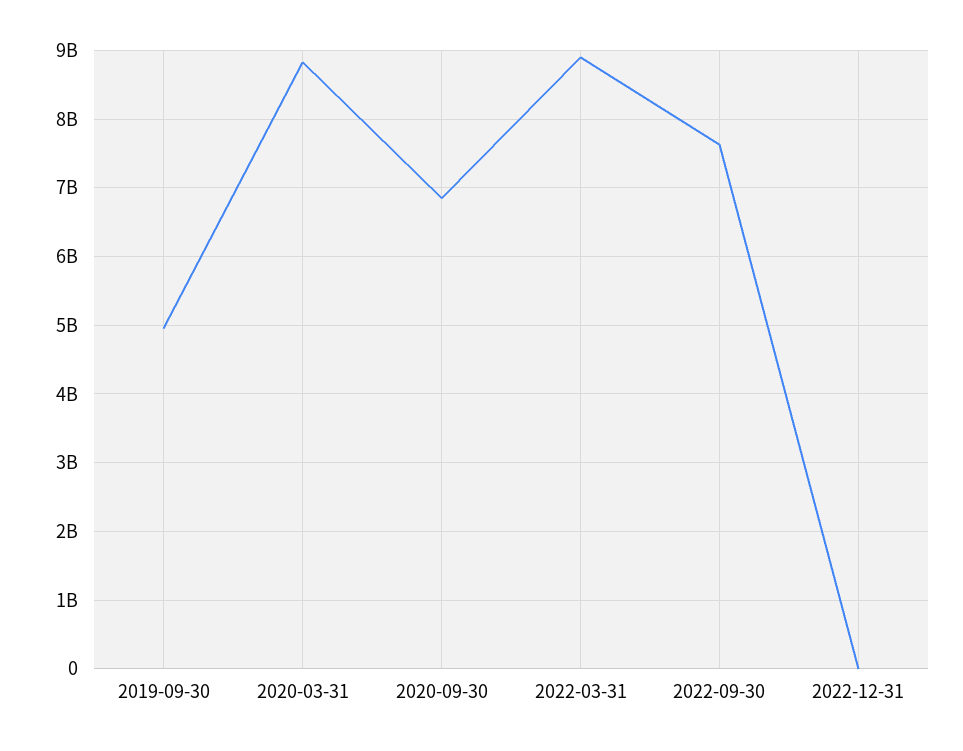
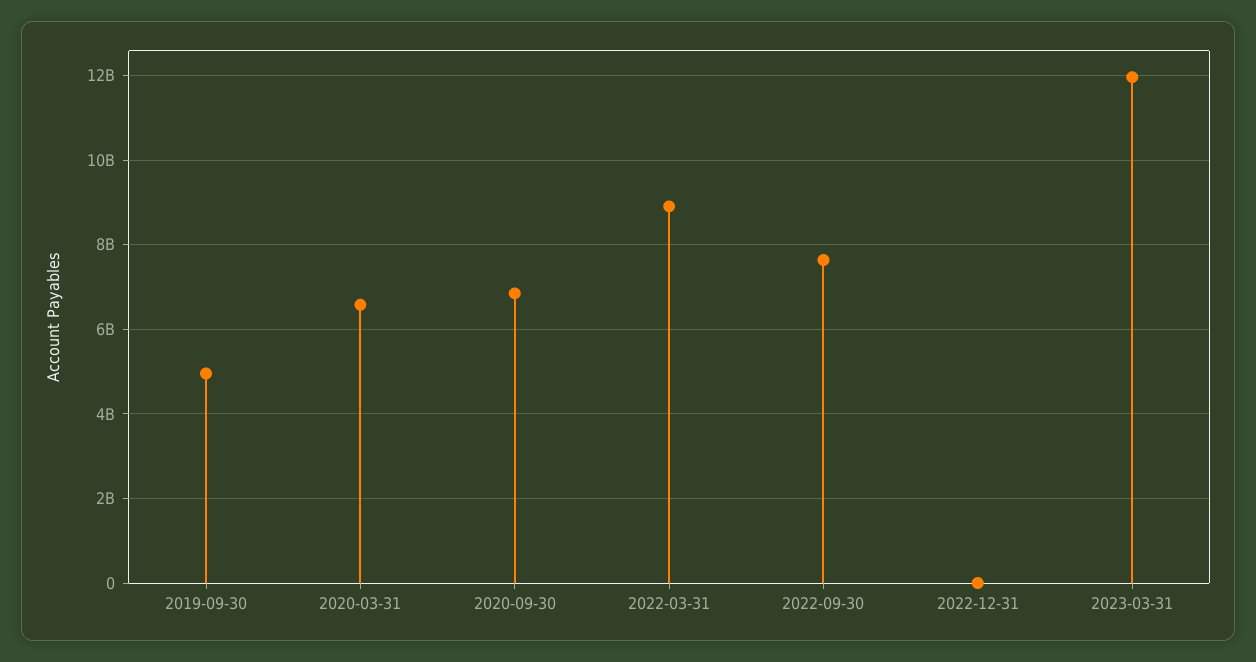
2020-03-31: 8800000000 -> 6600000000
2023-03-31: none -> 12000000000

